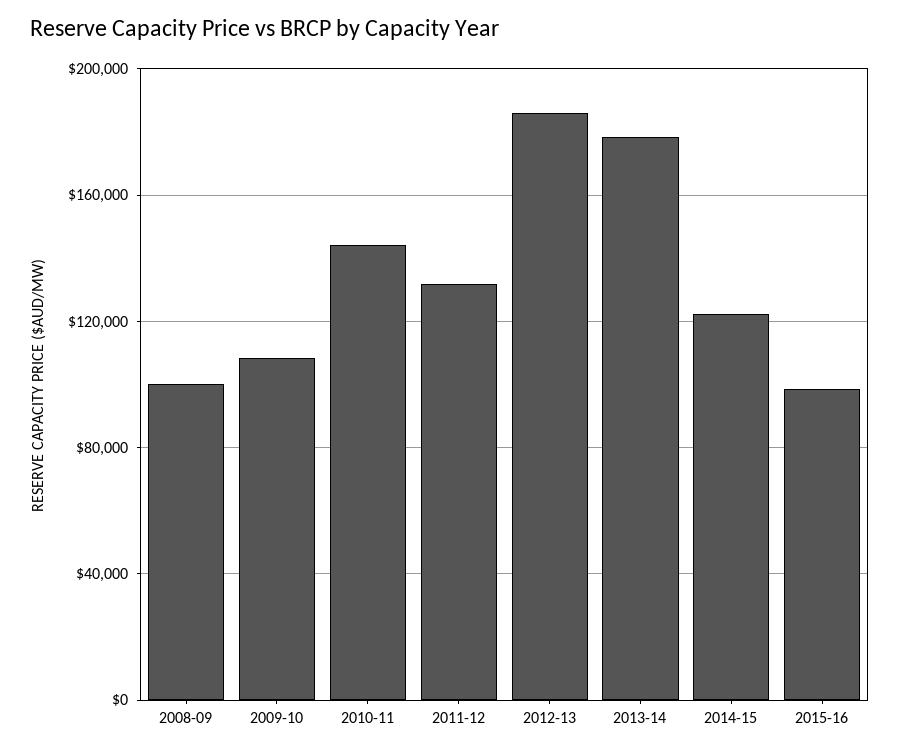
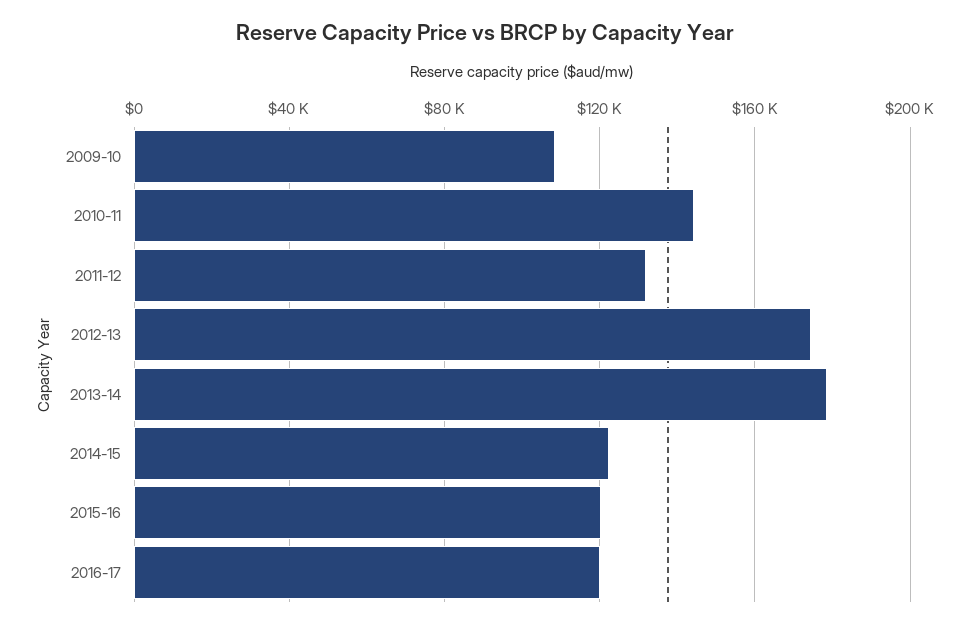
2008-09: 100000 -> none
2012-13: 185000 -> 175000
2015-16: 100000 -> 120000
2016-17: none -> 120000

